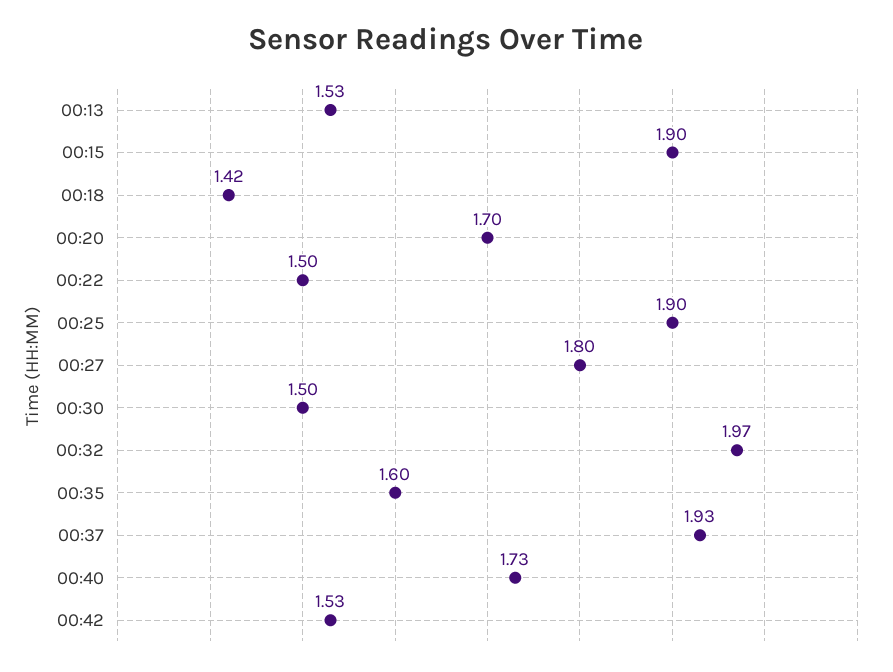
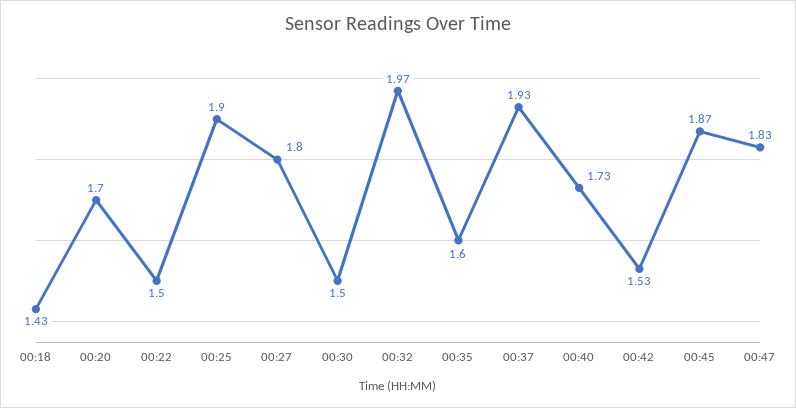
00:13: 1.53 -> none
00:15: 1.9 -> none
00:18: 1.42 -> 1.43
00:45: none -> 1.87
00:47: none -> 1.83

